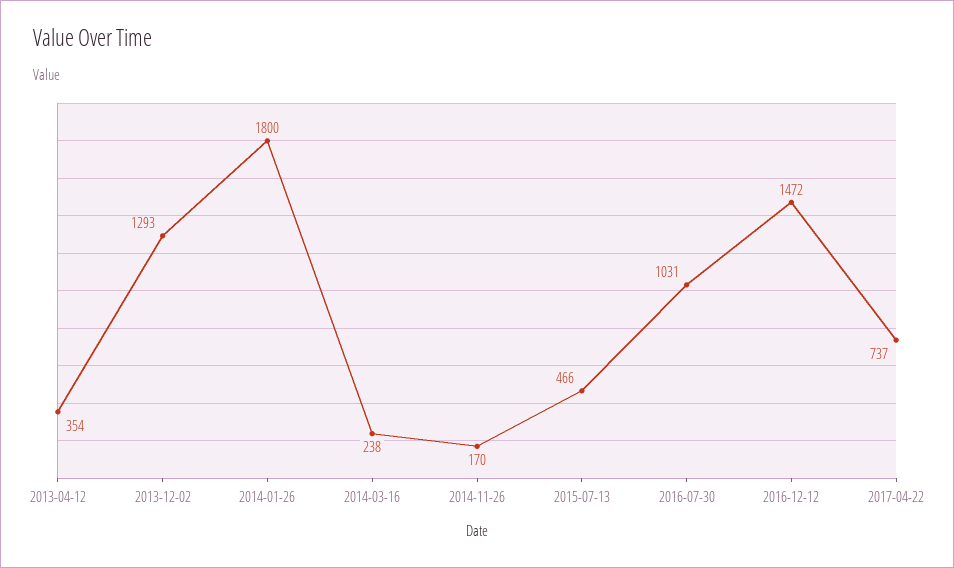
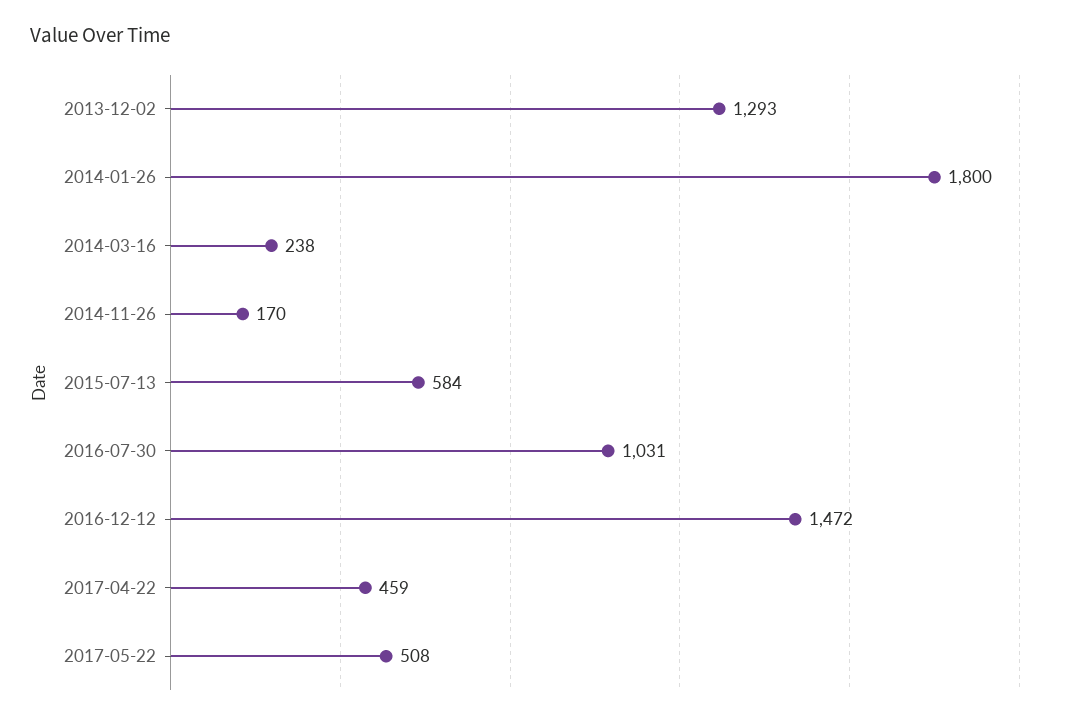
2013-04-12: 354 -> none
2015-07-13: 466 -> 584
2017-04-22: 737 -> 459
2017-05-22: none -> 508

